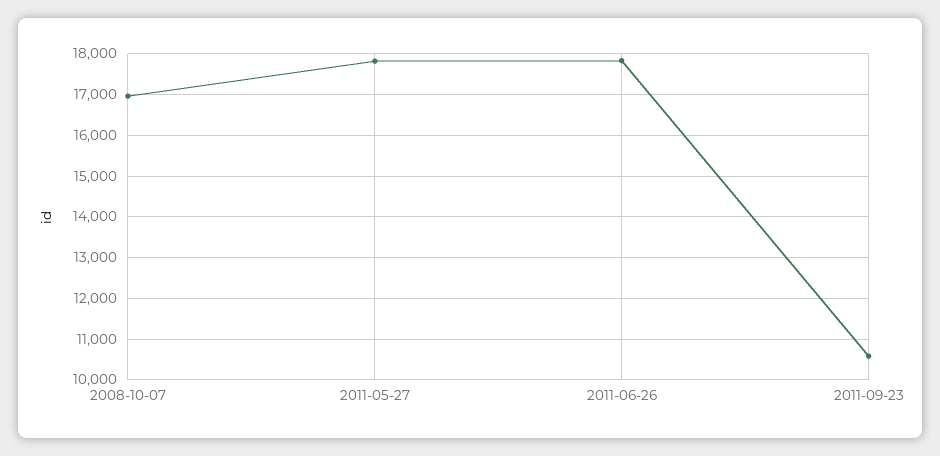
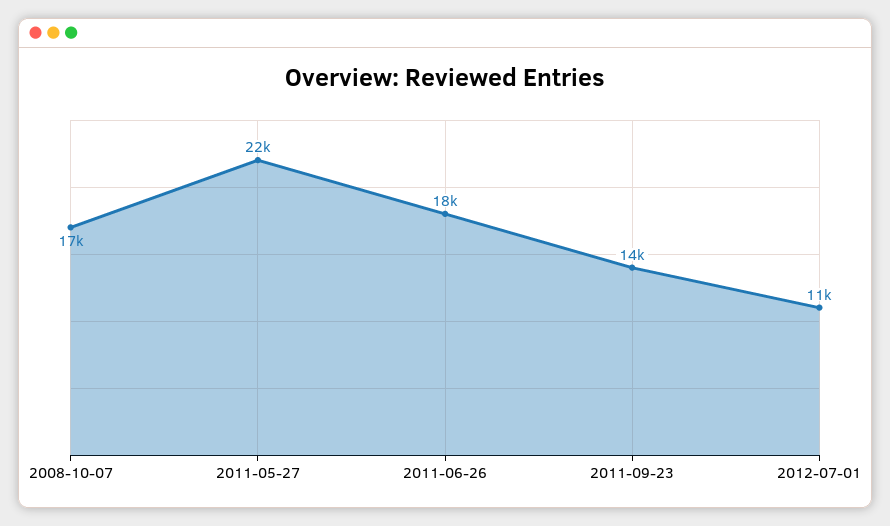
2011-05-27: 17800 -> 22000
2011-09-23: 10600 -> 14000
2012-07-01: none -> 11000

